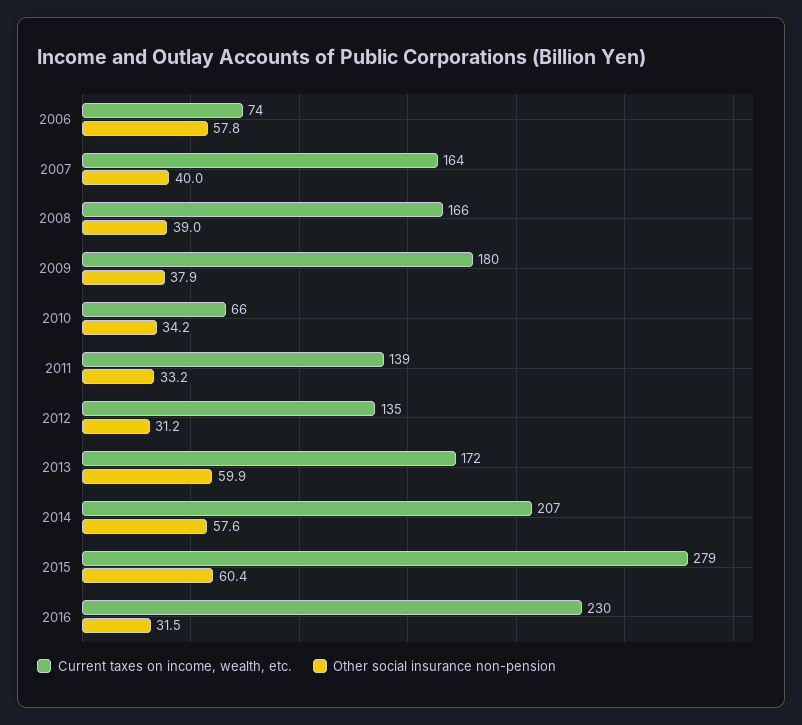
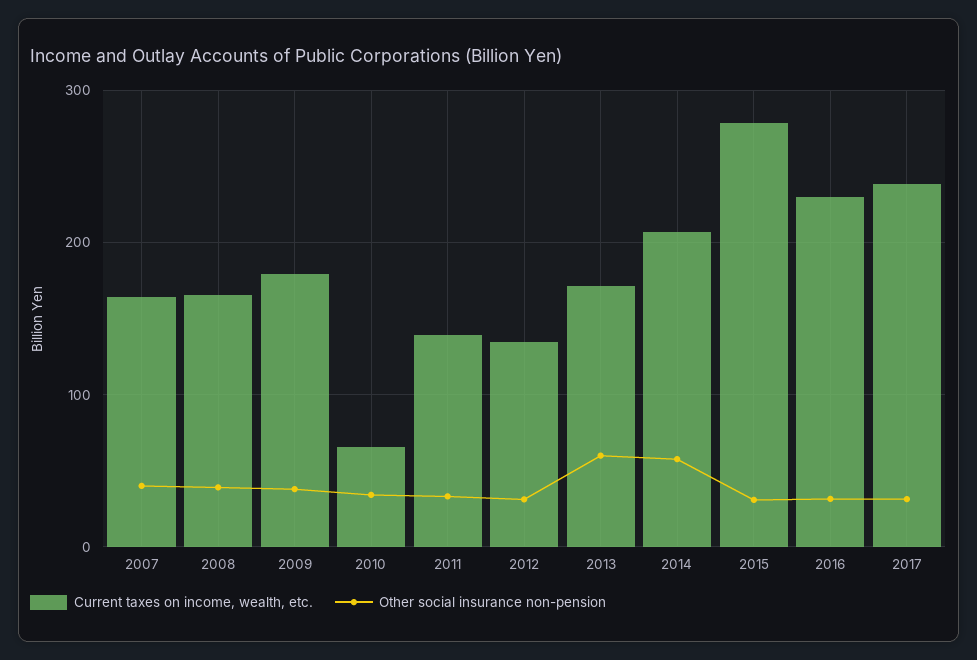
Current taxes on income, wealth, etc., 2006: 74 -> none
Other social insurance non-pension, 2006: 57.8 -> none
Other social insurance non-pension, 2015: 60.4 -> 30
Current taxes on income, wealth, etc., 2017: none -> 240
Other social insurance non-pension, 2017: none -> 30

